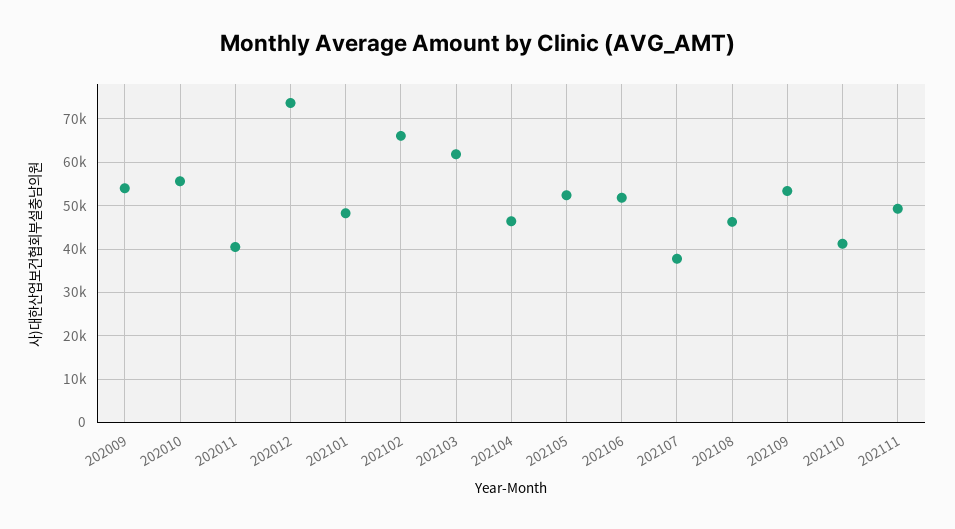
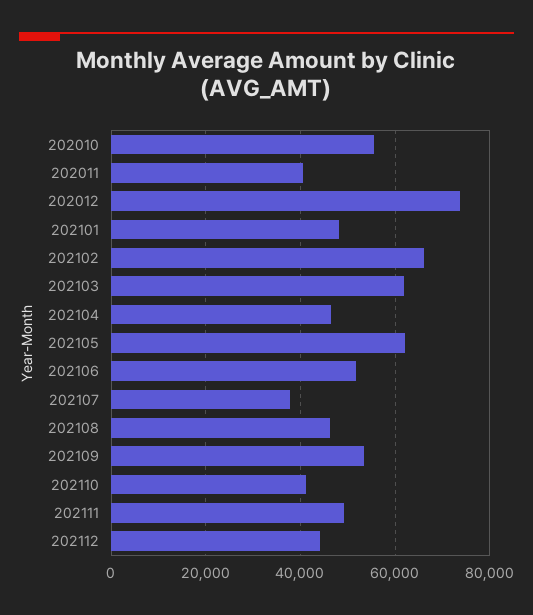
202009: 54000 -> none
202105: 52000 -> 62000
202112: none -> 44000

